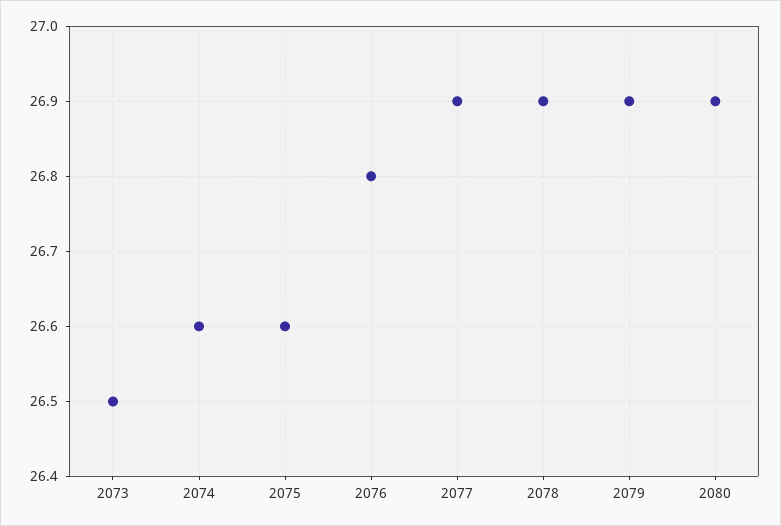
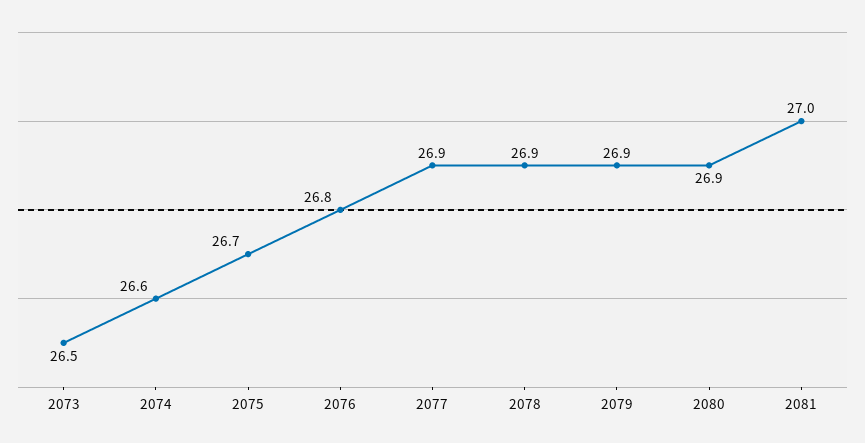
2075: 26.6 -> 26.7
2081: none -> 27

